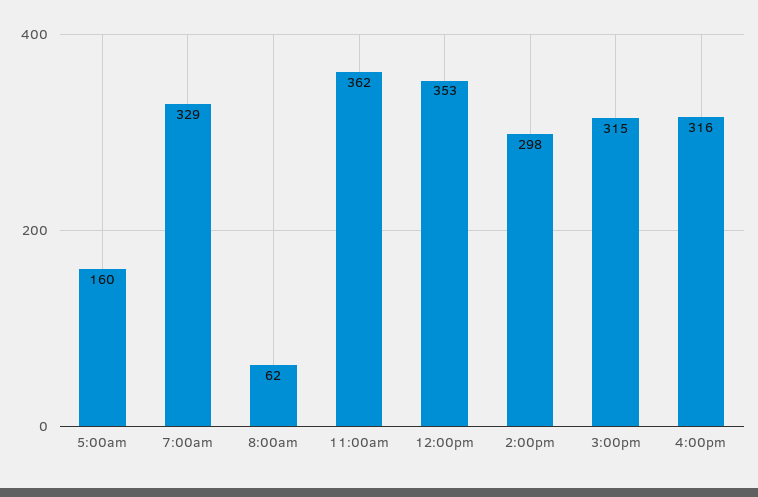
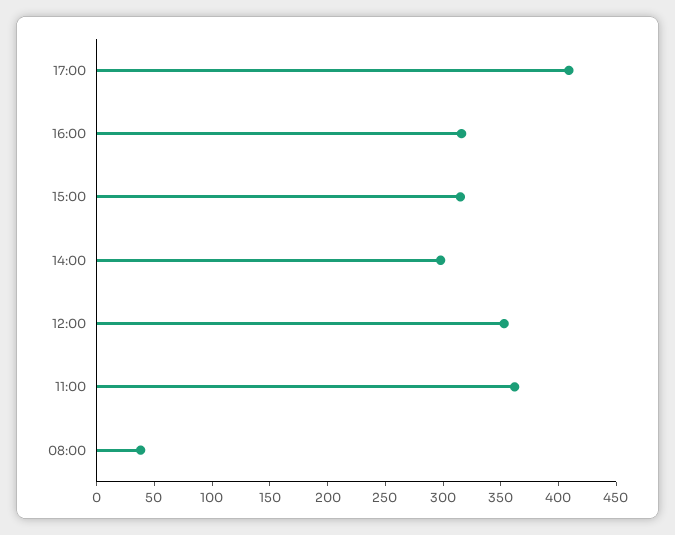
5:00am: 160 -> none
7:00am: 329 -> none
8:00am: 62 -> 40
17:00: none -> 410

